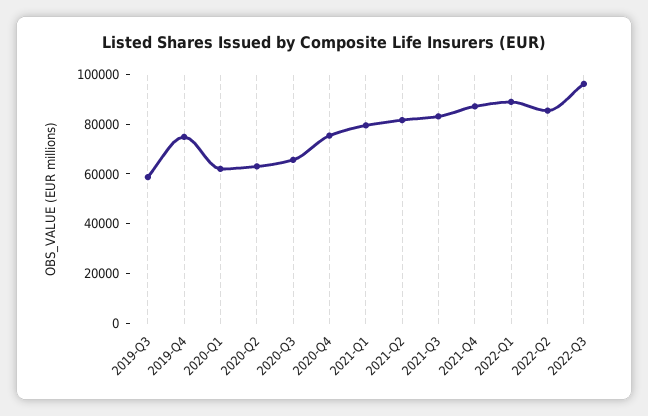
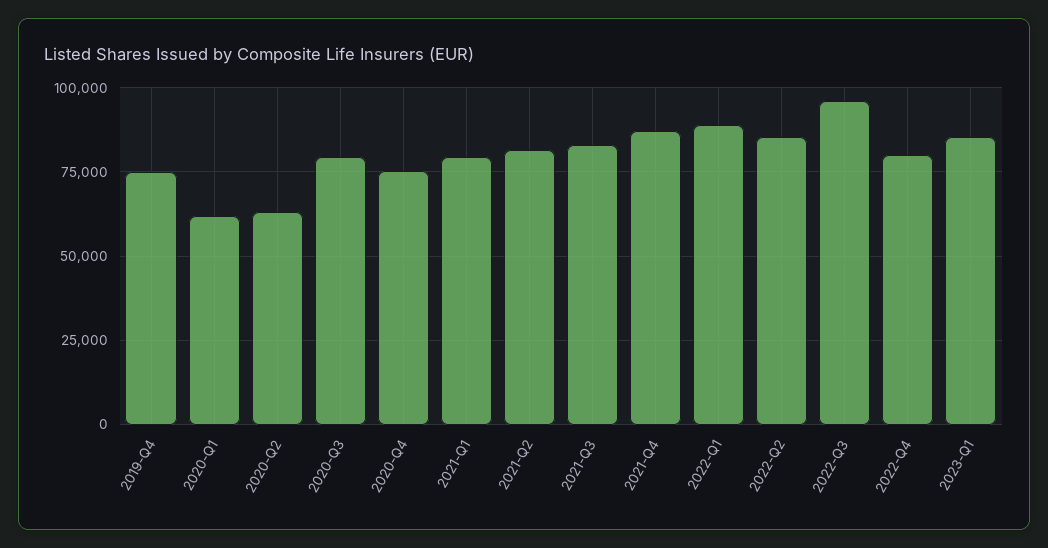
2019-Q3: 60000 -> none
2020-Q3: 65000 -> 80000
2022-Q4: none -> 80000
2023-Q1: none -> 85000

